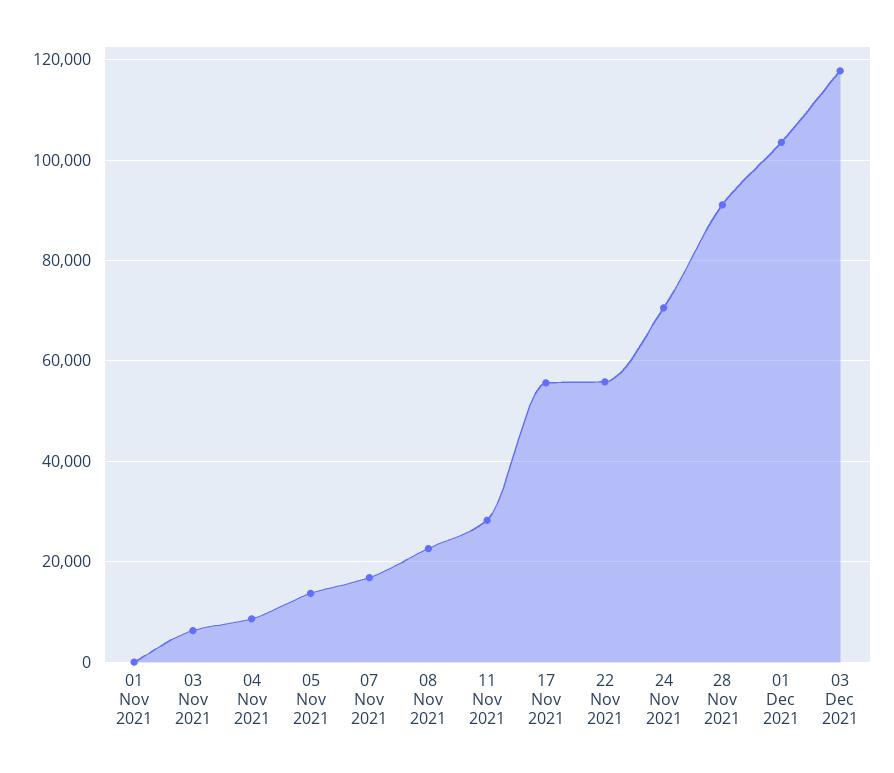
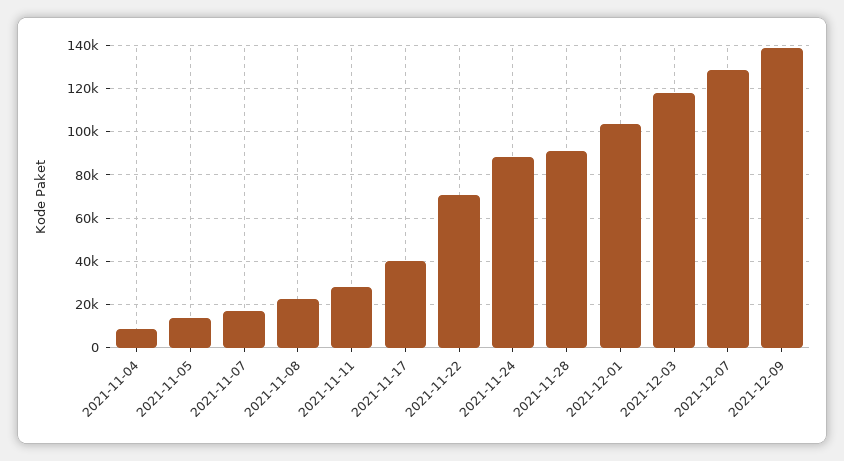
01 Nov 2021: 0 -> none
03 Nov 2021: 6000 -> none
17 Nov 2021: 56000 -> 40000
22 Nov 2021: 56000 -> 70000
24 Nov 2021: 70000 -> 90000
2021-12-07: none -> 130000
2021-12-09: none -> 140000

